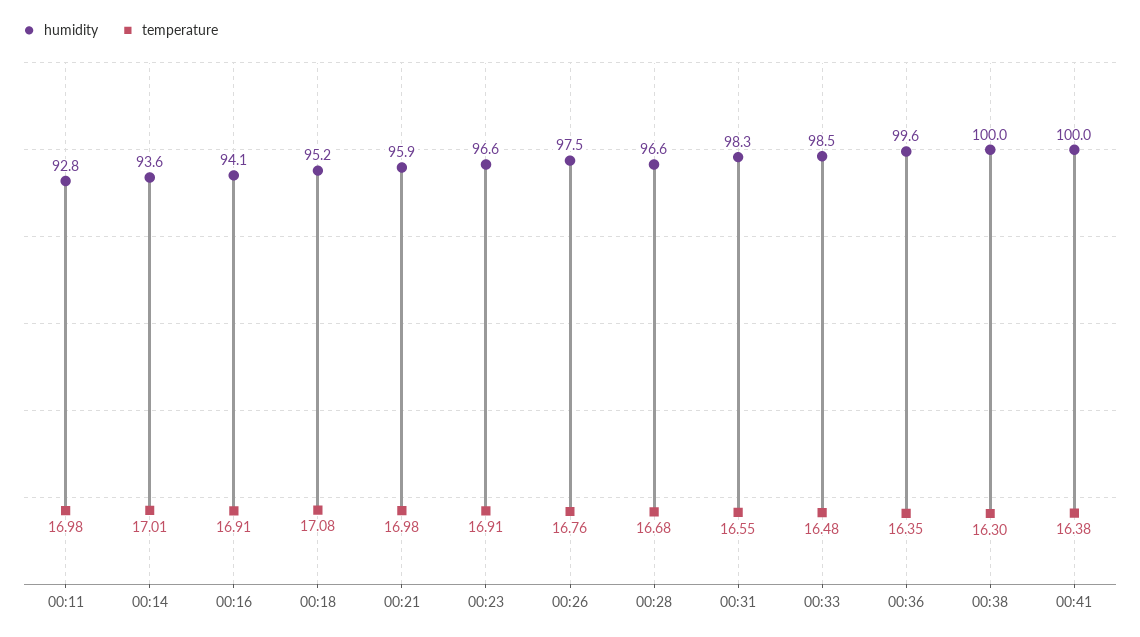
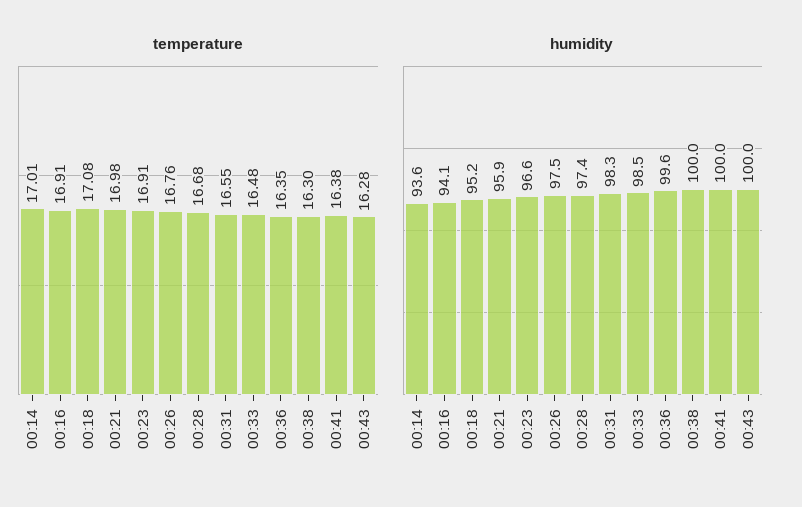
humidity, 00:11: 92.8 -> none
temperature, 00:11: 16.98 -> none
humidity, 00:28: 96.6 -> 97.4
temperature, 00:43: none -> 16.28
humidity, 00:43: none -> 100

